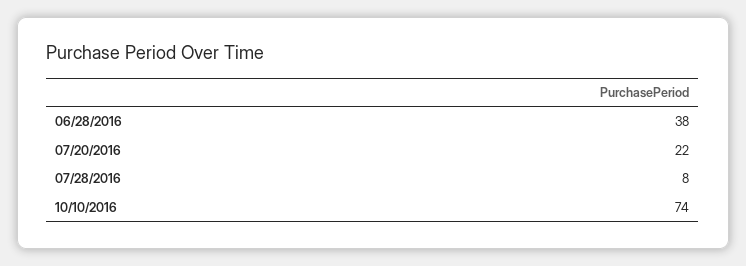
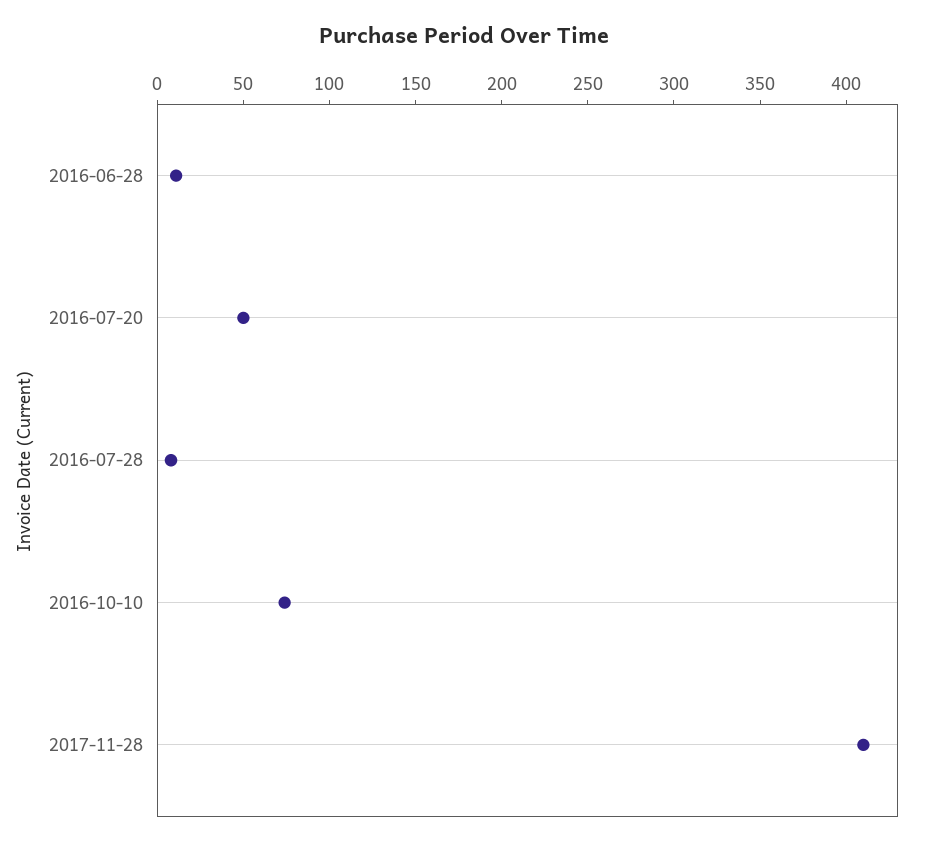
06/28/2016: 38 -> 10
07/20/2016: 22 -> 50
2017-11-28: none -> 410

